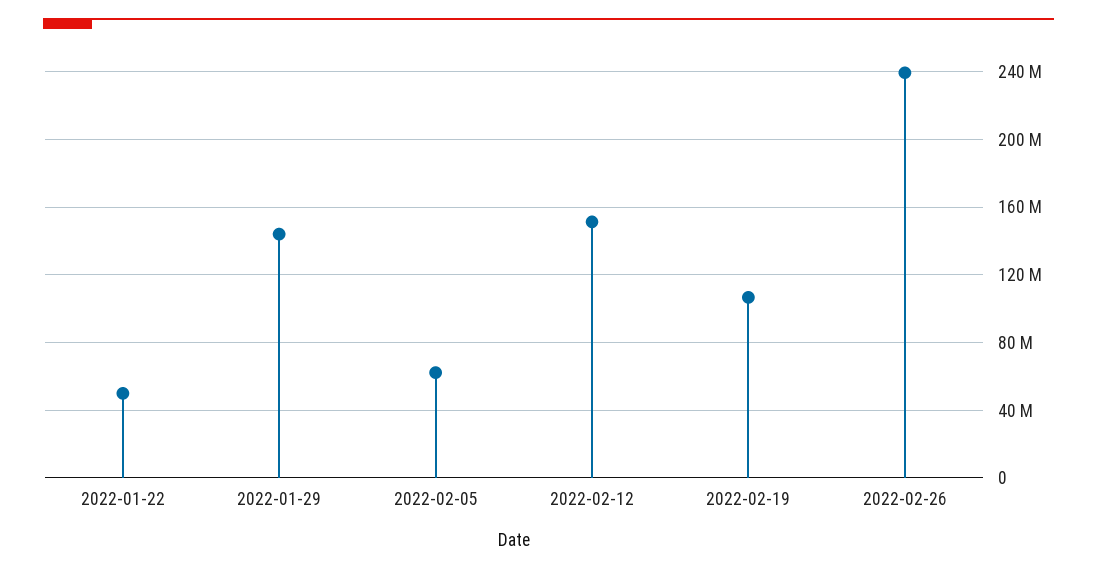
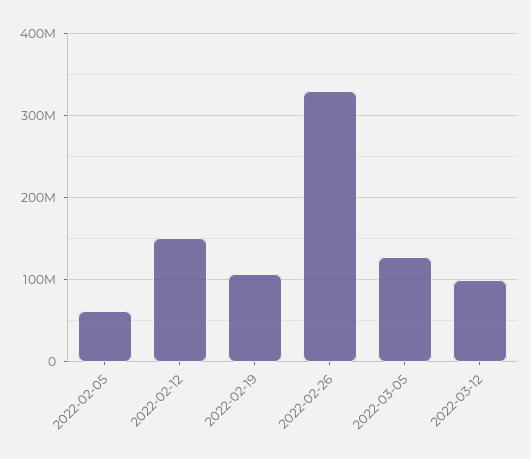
2022-01-22: 50000000 -> none
2022-01-29: 145000000 -> none
2022-02-26: 240000000 -> 330000000
2022-03-05: none -> 130000000
2022-03-12: none -> 100000000

